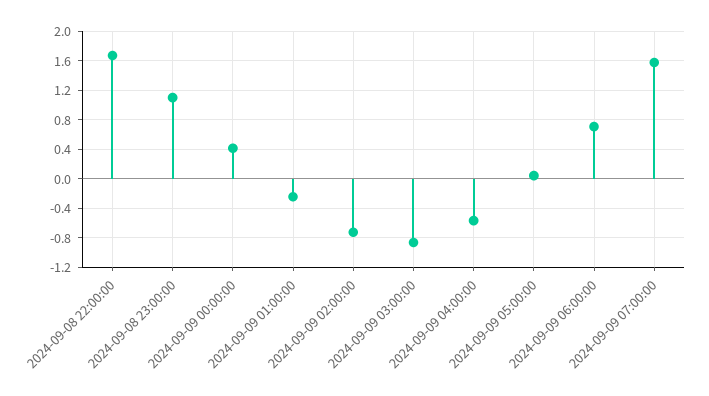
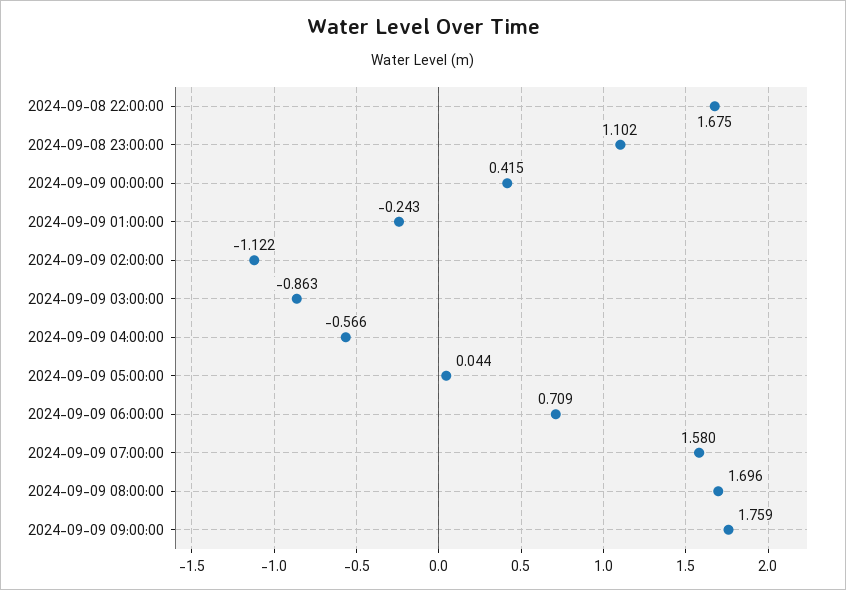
2024-09-09 02:00:00: -0.7 -> -1.122
2024-09-09 08:00:00: none -> 1.696
2024-09-09 09:00:00: none -> 1.759

